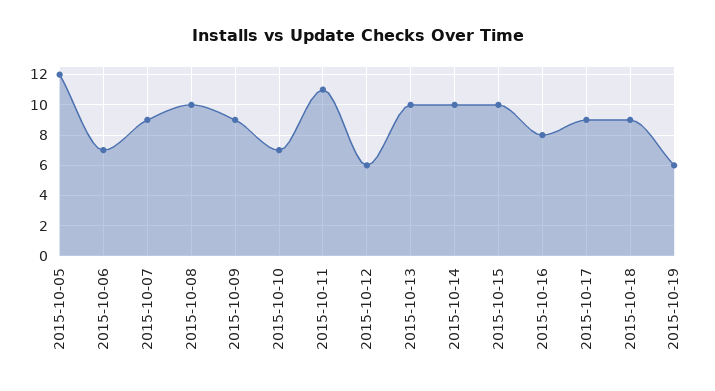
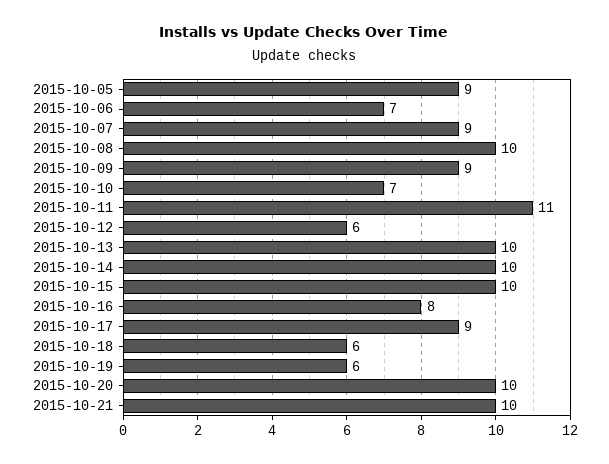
2015-10-05: 12 -> 9
2015-10-18: 9 -> 6
2015-10-20: none -> 10
2015-10-21: none -> 10

